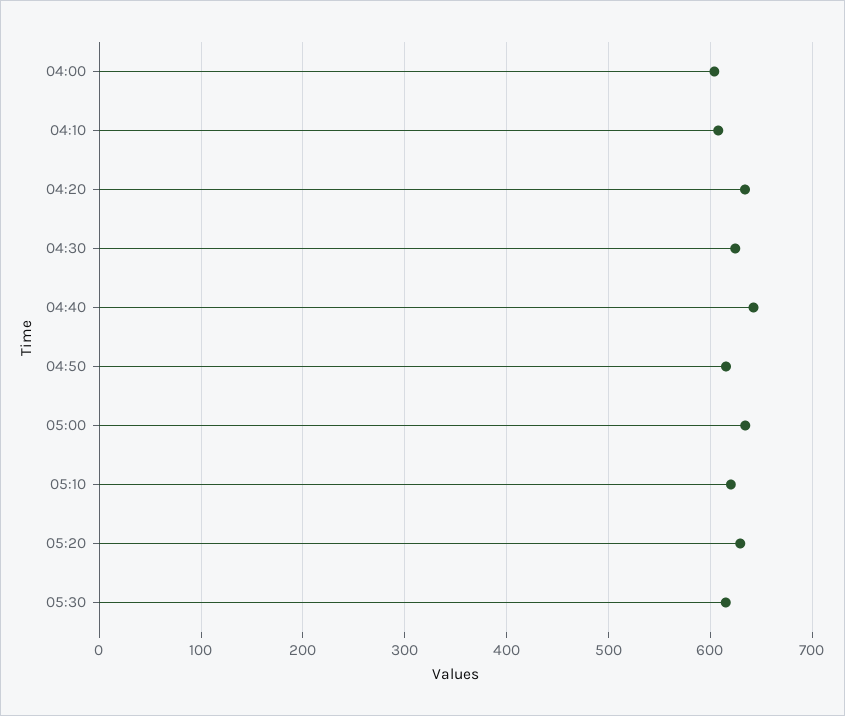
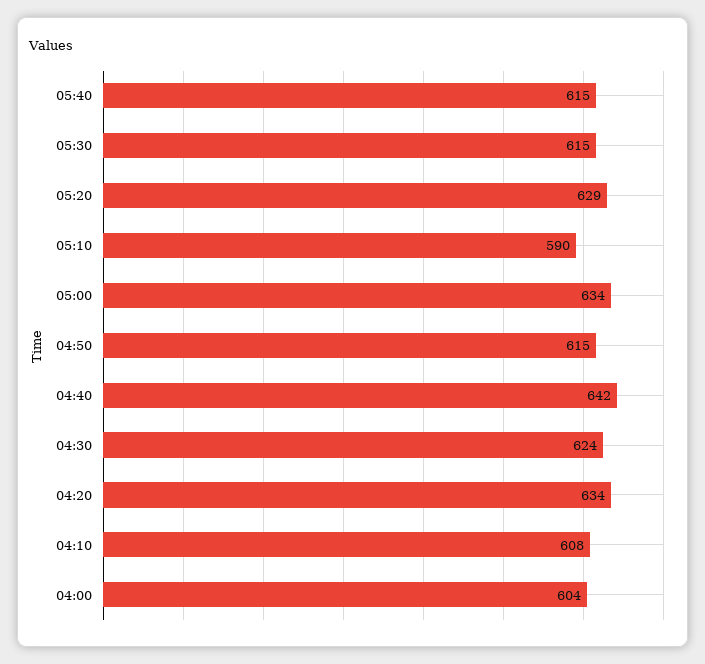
05:10: 620 -> 590
05:40: none -> 615

